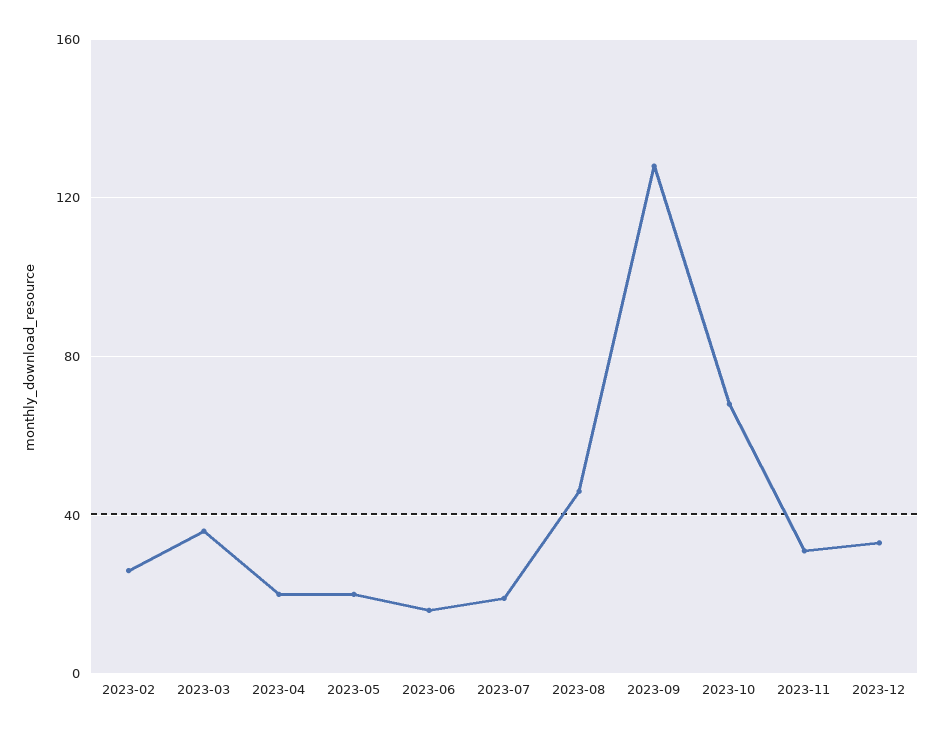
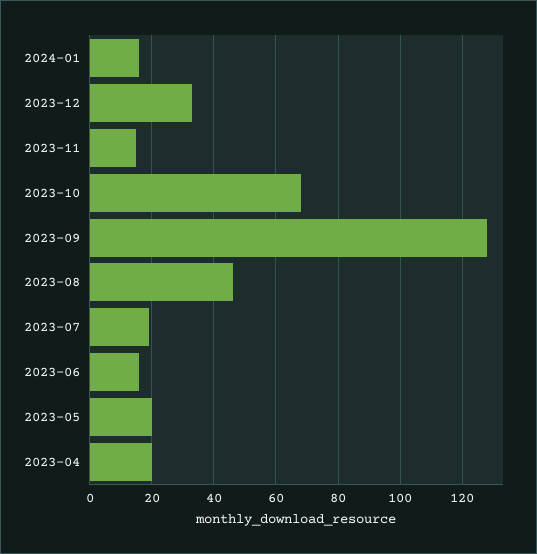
2023-02: 25 -> none
2023-03: 35 -> none
2023-11: 30 -> 15
2024-01: none -> 15

